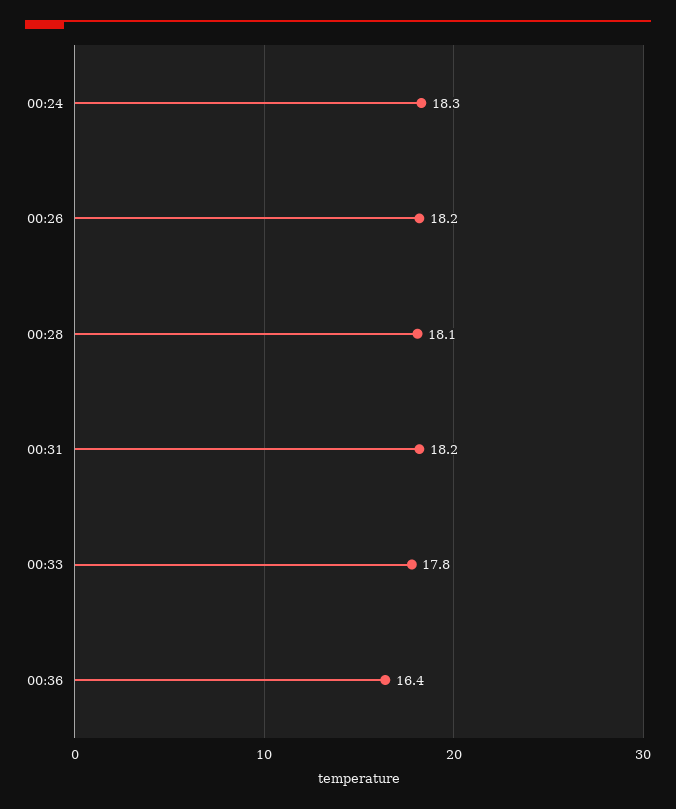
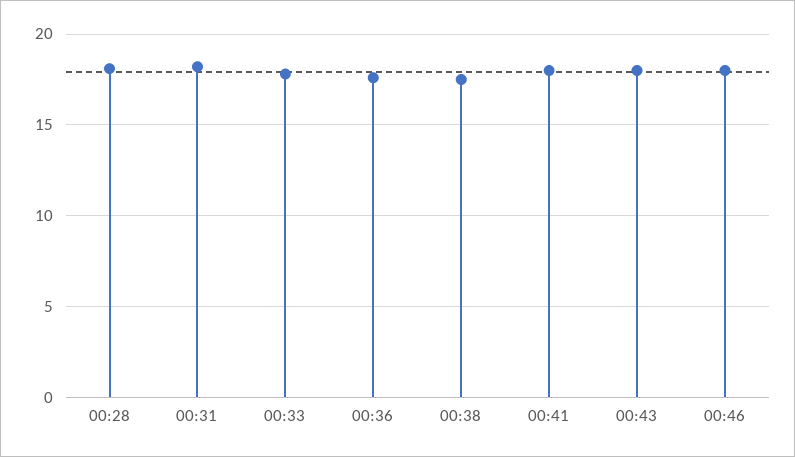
00:24: 18.3 -> none
00:26: 18.2 -> none
00:36: 16.4 -> 17.5
00:38: none -> 17.5
00:41: none -> 18
00:43: none -> 18
00:46: none -> 18

